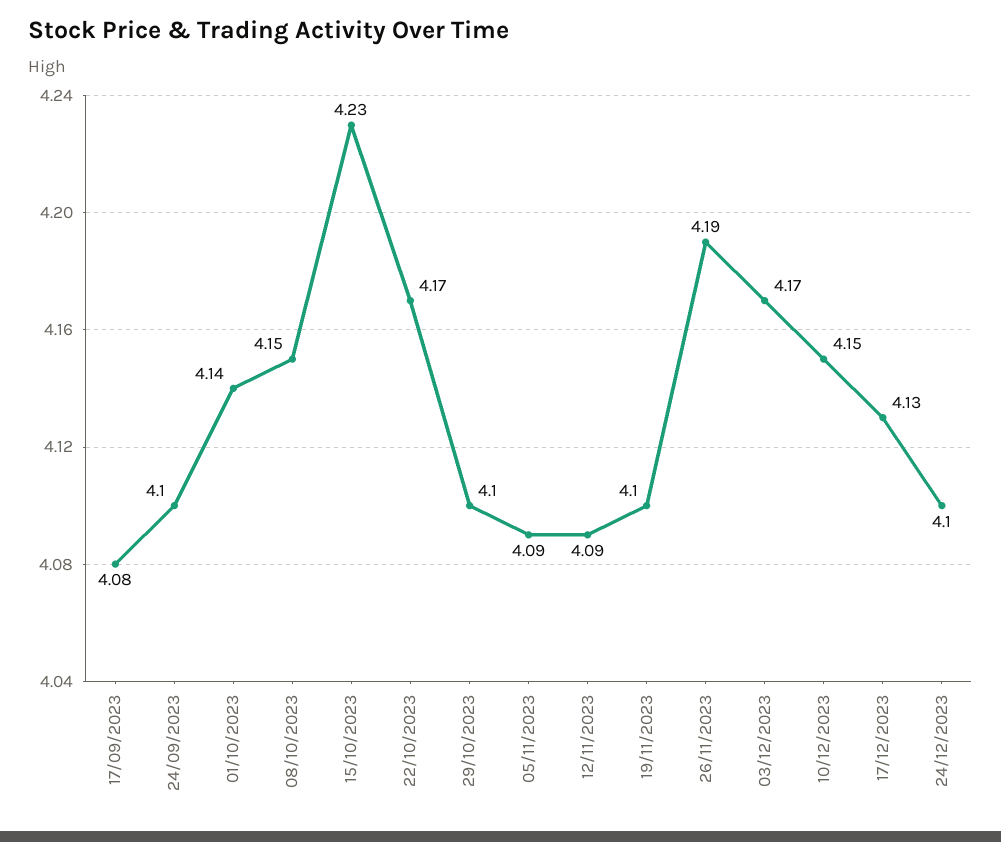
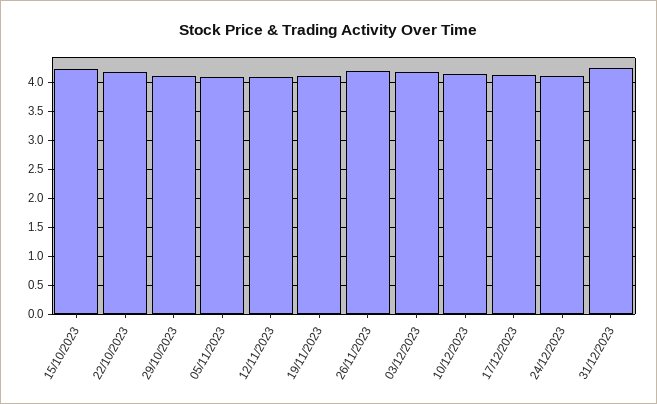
17/09/2023: 4.08 -> none
24/09/2023: 4.1 -> none
01/10/2023: 4.14 -> none
08/10/2023: 4.15 -> none
31/12/2023: none -> 4.25

